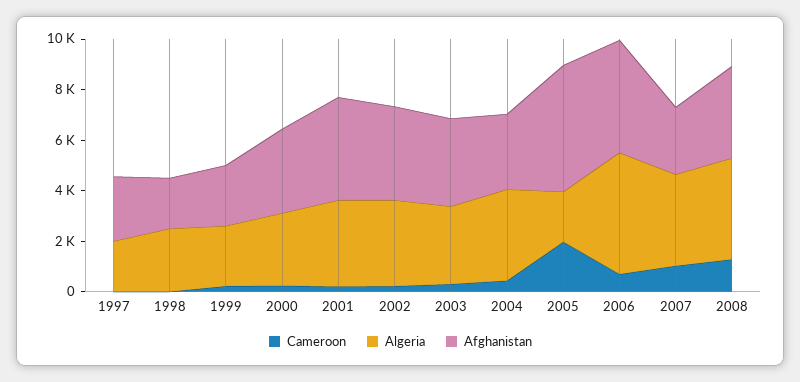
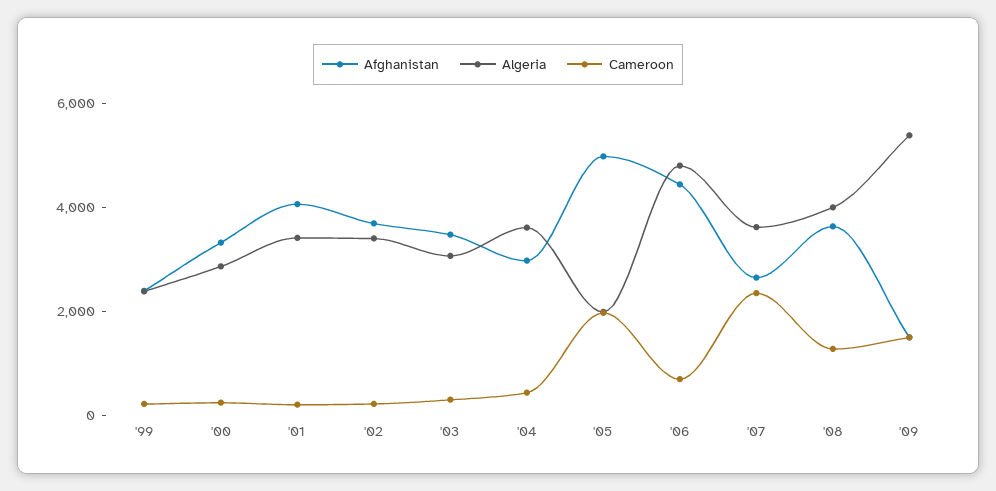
Cameroon, 1997: 0 -> none
Algeria, 1997: 2000 -> none
Afghanistan, 1997: 2500 -> none
Cameroon, 1998: 0 -> none
Algeria, 1998: 2500 -> none
Afghanistan, 1998: 2000 -> none
Cameroon, 2007: 1000 -> 2500
Afghanistan, '09: none -> 1500
Algeria, '09: none -> 5500
Cameroon, '09: none -> 1500

